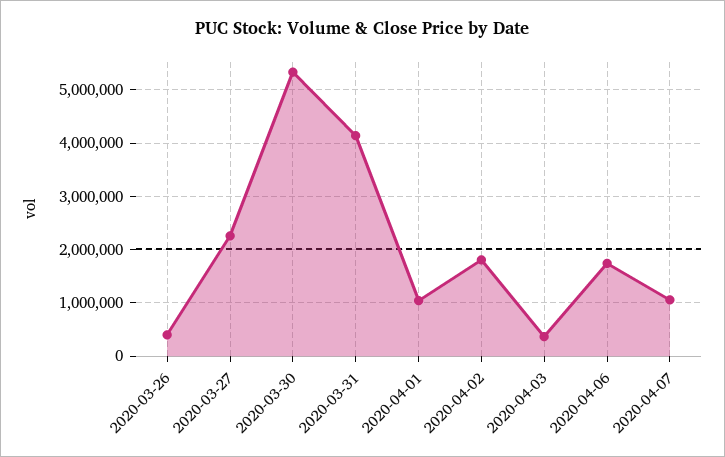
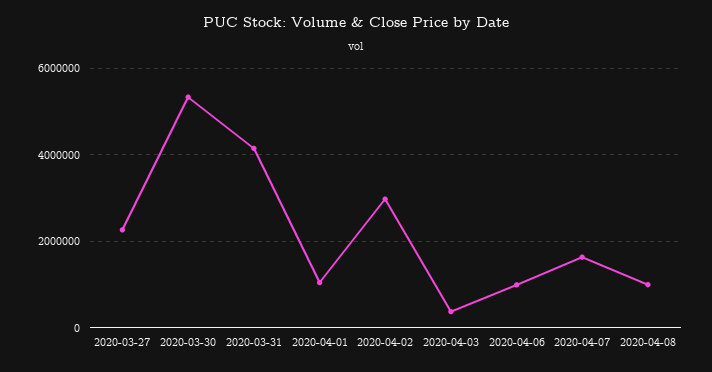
2020-03-26: 400000 -> none
2020-04-02: 1800000 -> 3000000
2020-04-06: 1800000 -> 1000000
2020-04-07: 1000000 -> 1600000
2020-04-08: none -> 1000000

